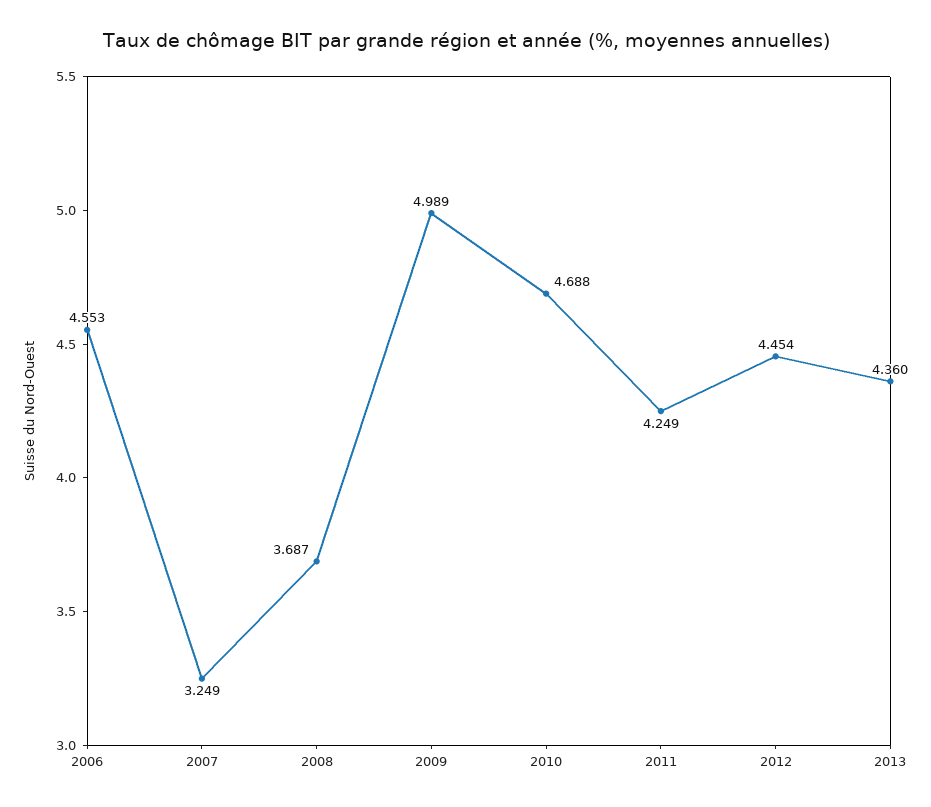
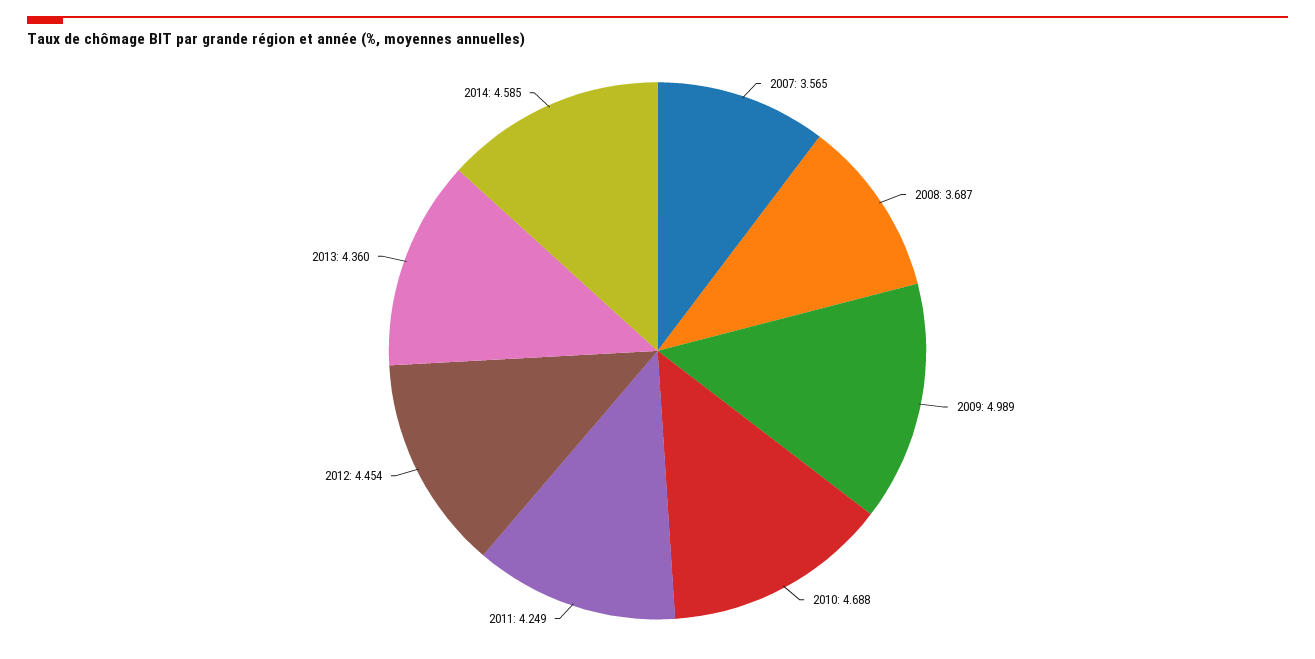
2006: 4.553 -> none
2007: 3.249 -> 3.565
2014: none -> 4.585

